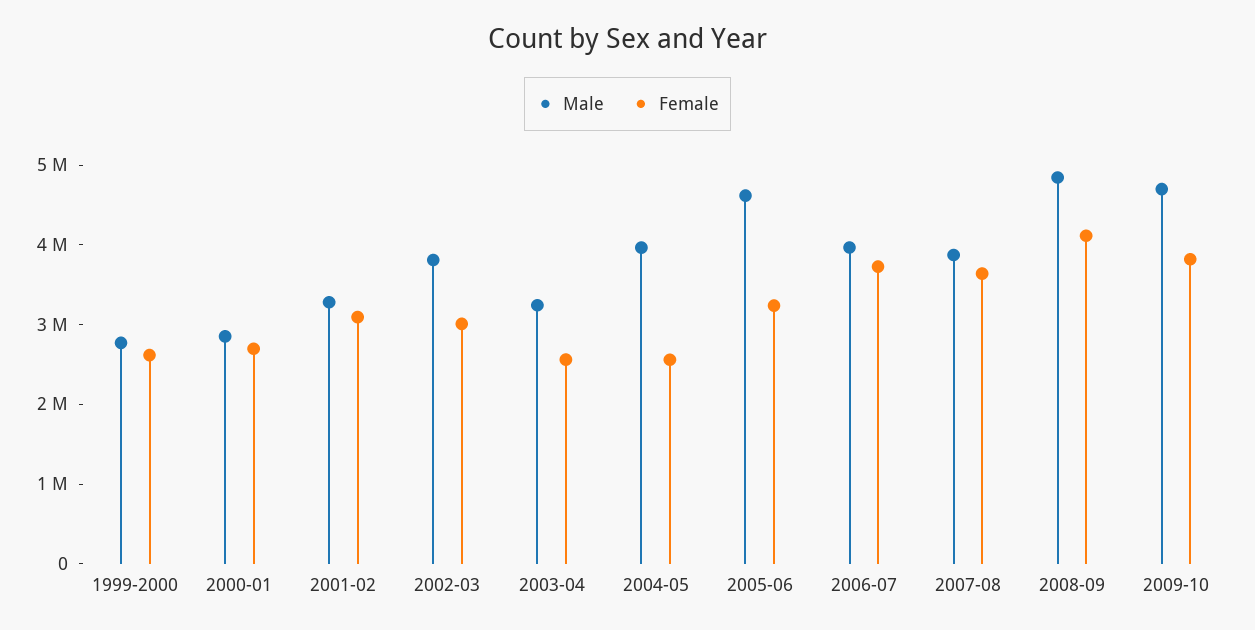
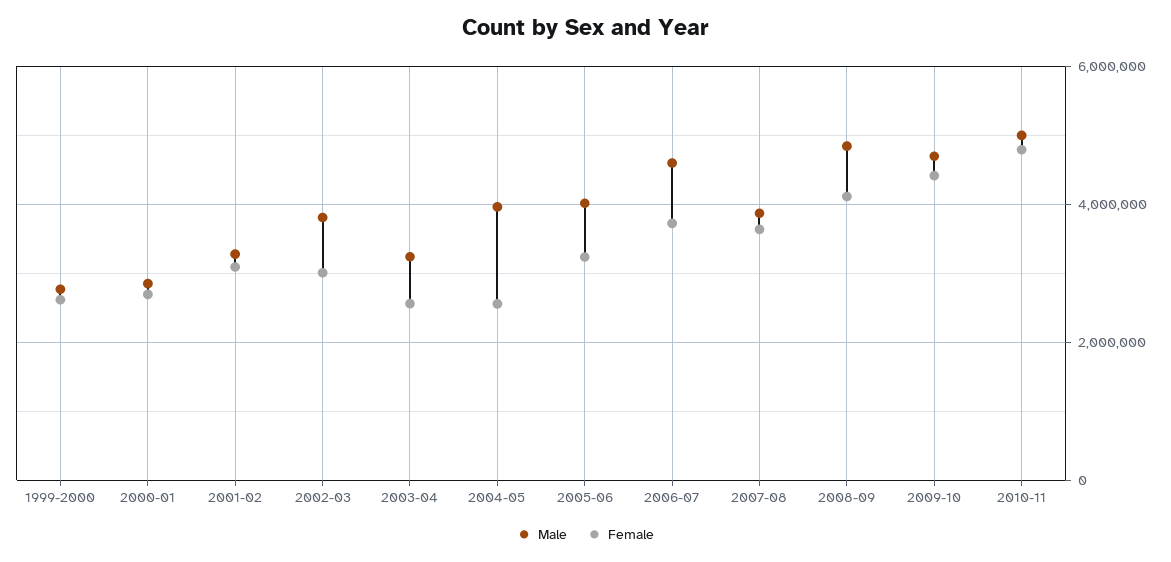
Male, 2005-06: 4600000 -> 4000000
Male, 2006-07: 4000000 -> 4600000
Female, 2009-10: 3800000 -> 4400000
Male, 2010-11: none -> 5000000
Female, 2010-11: none -> 4800000

